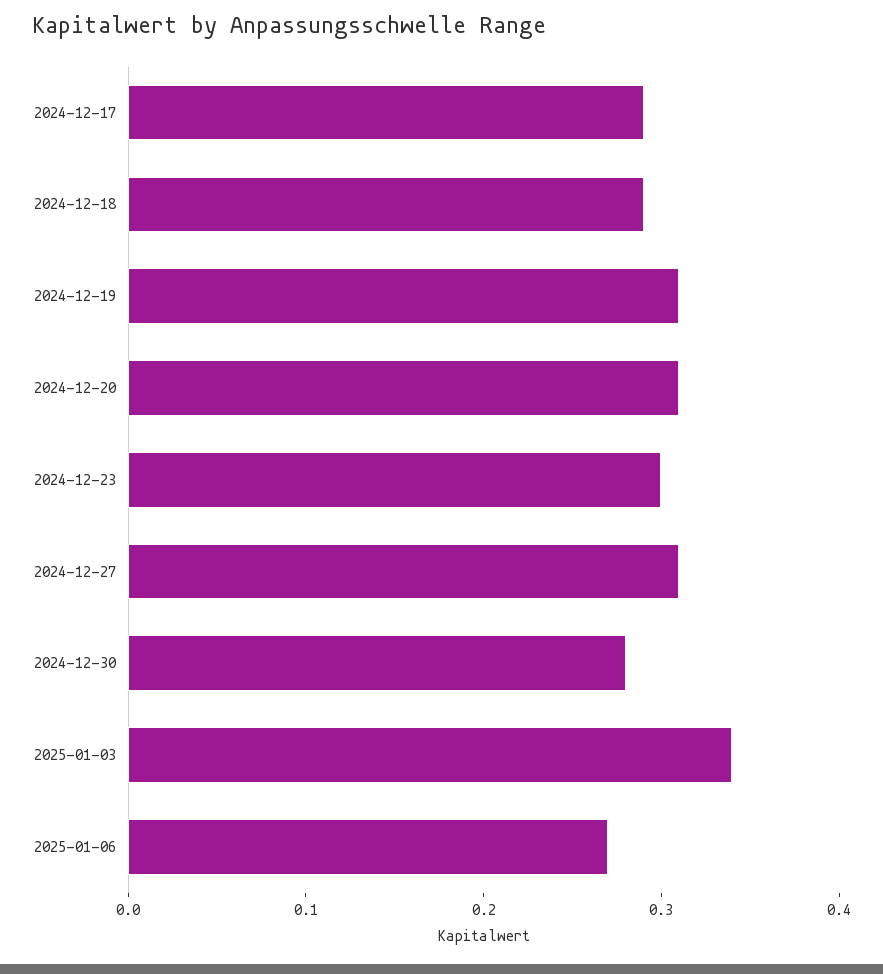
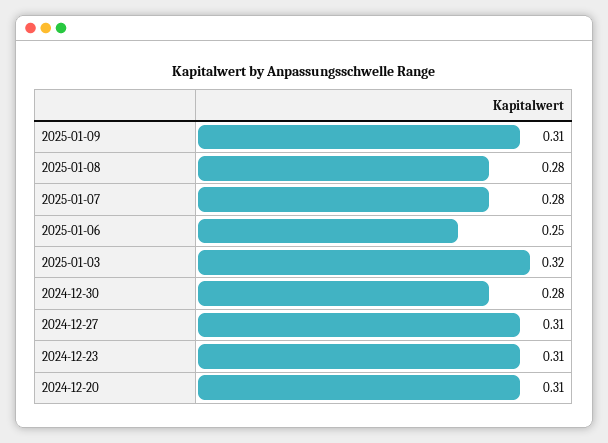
2024-12-17: 0.29 -> none
2024-12-18: 0.29 -> none
2024-12-19: 0.31 -> none
2024-12-23: 0.3 -> 0.31
2025-01-03: 0.34 -> 0.32
2025-01-06: 0.27 -> 0.25
2025-01-09: none -> 0.31
2025-01-08: none -> 0.28
2025-01-07: none -> 0.28

